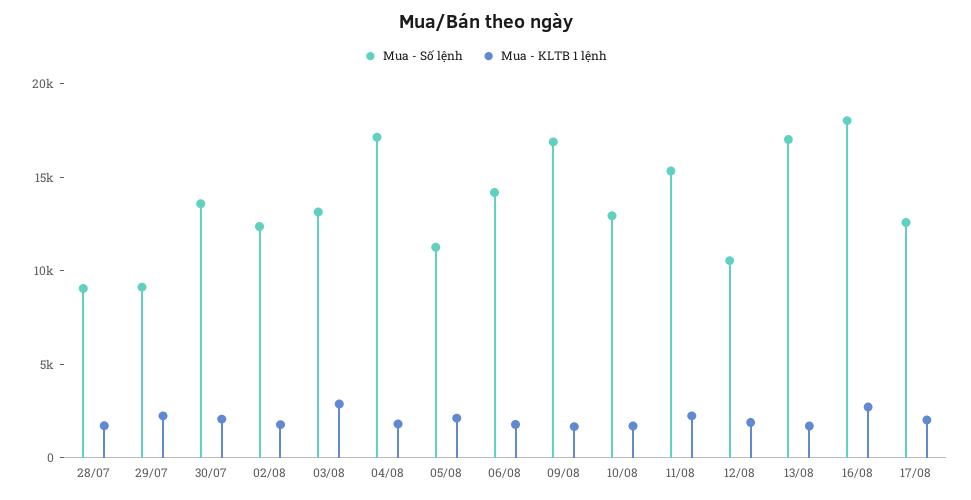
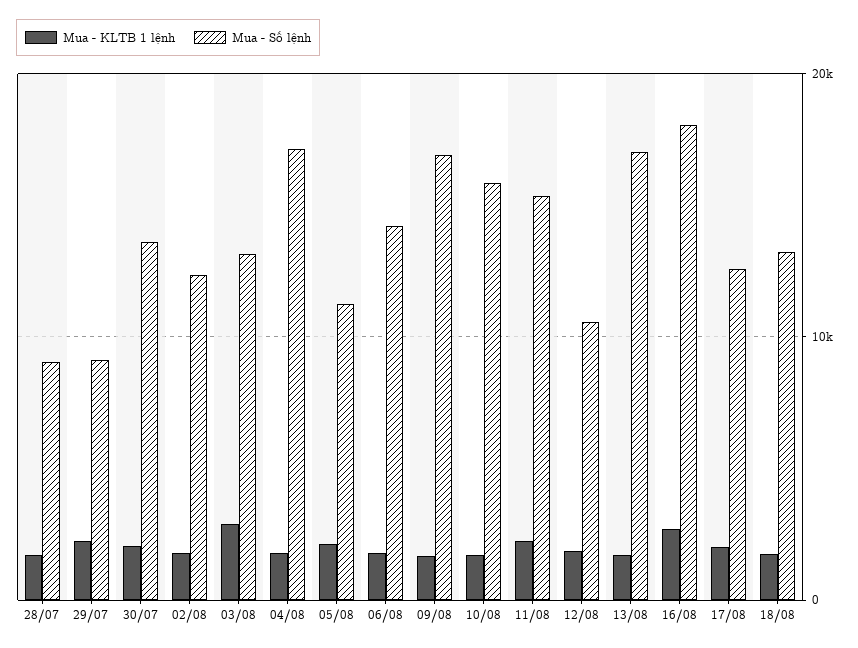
Mua - Số lệnh, 10/08: 13000 -> 16000
Mua - KLTB 1 lệnh, 18/08: none -> 2000
Mua - Số lệnh, 18/08: none -> 13000

